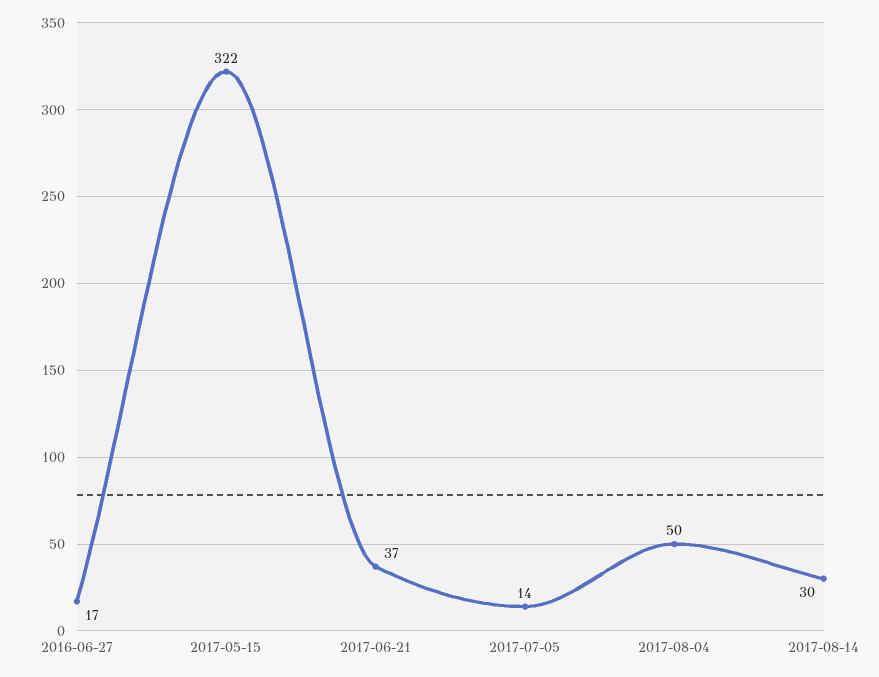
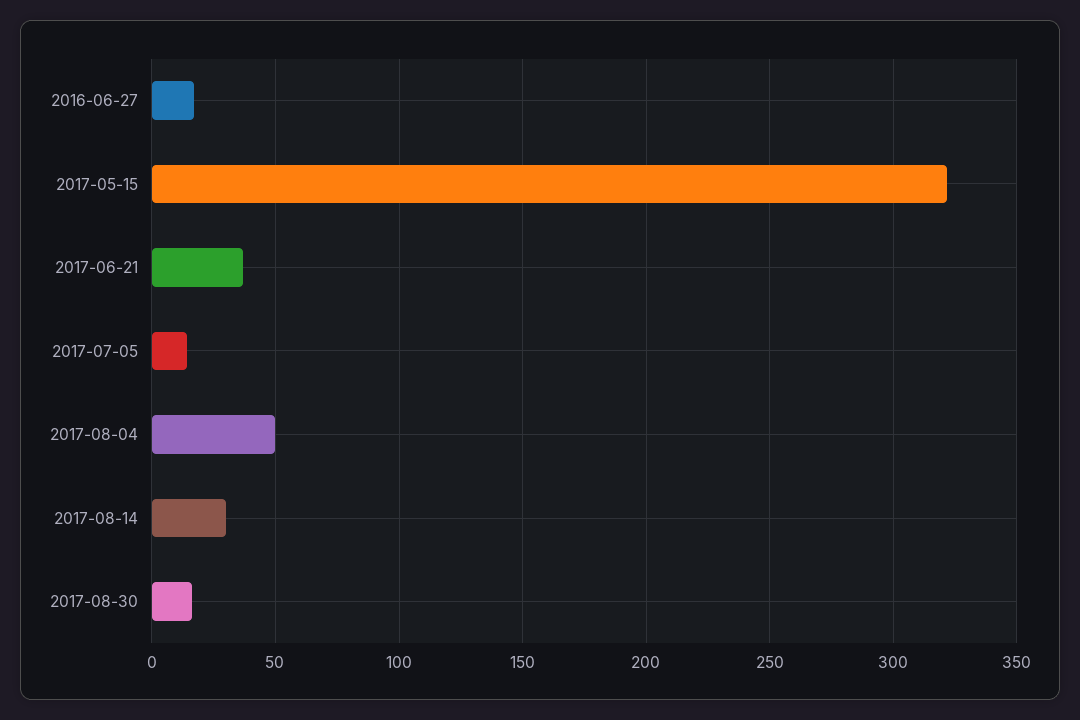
2017-08-30: none -> 15

